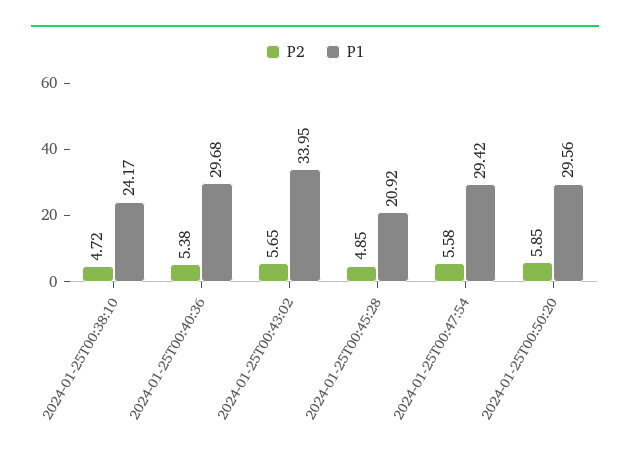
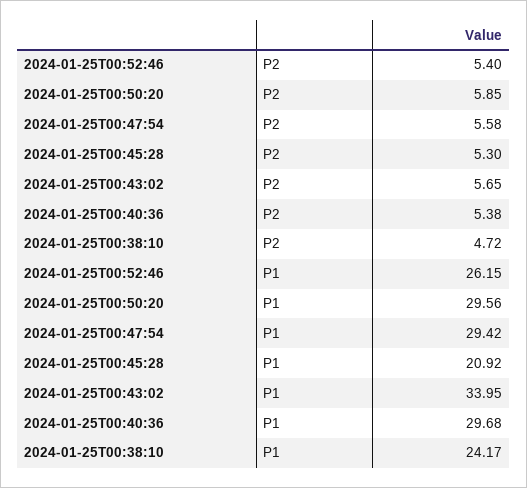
P2, 2024-01-25T00:45:28: 4.85 -> 5.3
P2, 2024-01-25T00:52:46: none -> 5.4
P1, 2024-01-25T00:52:46: none -> 26.15

